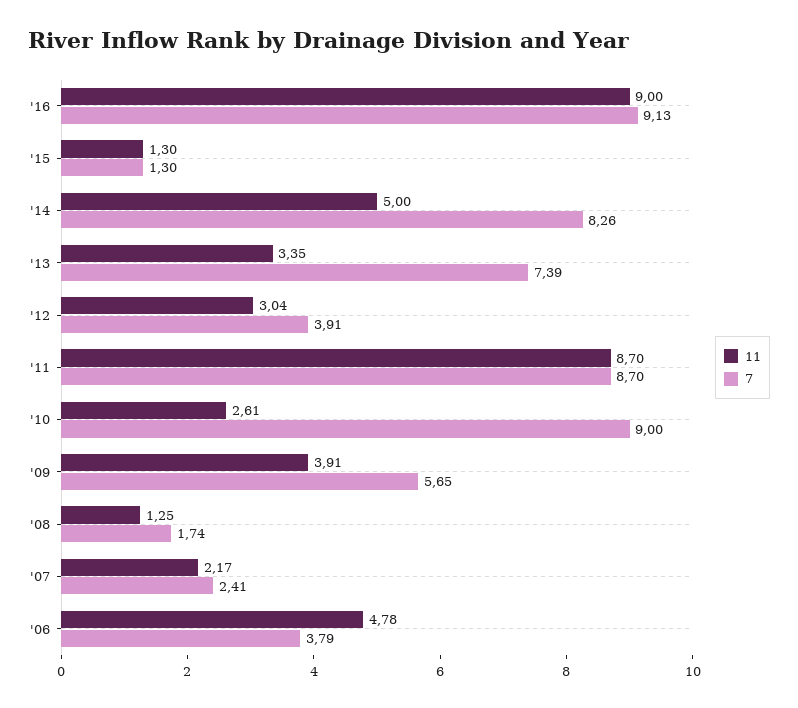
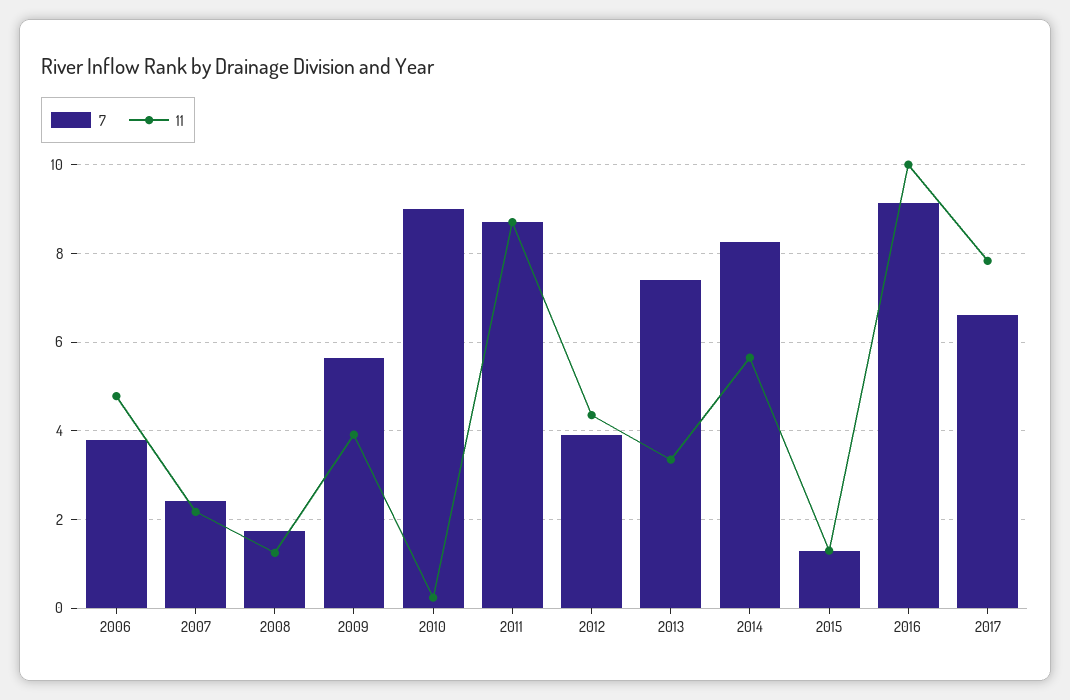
11, '16: 9 -> 10
11, '14: 5 -> 5.6
11, '12: 3.04 -> 4.4
11, '10: 2.61 -> 0.2
7, 2017: none -> 6.6
11, 2017: none -> 7.8

